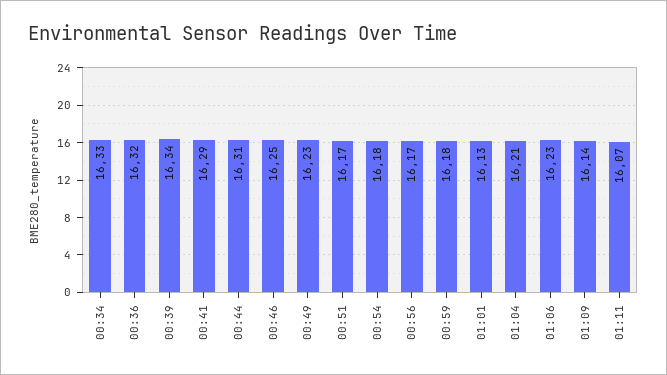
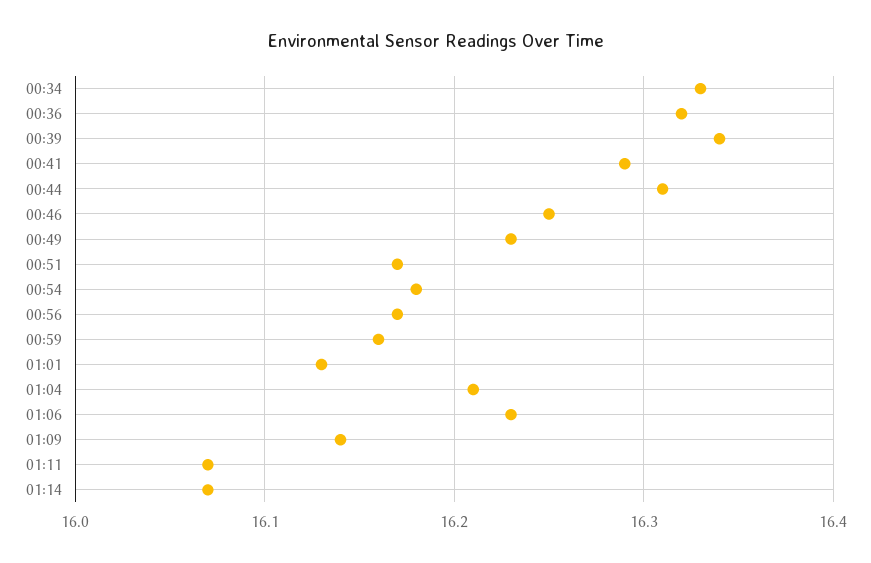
00:59: 16.18 -> 16.16
01:14: none -> 16.07

